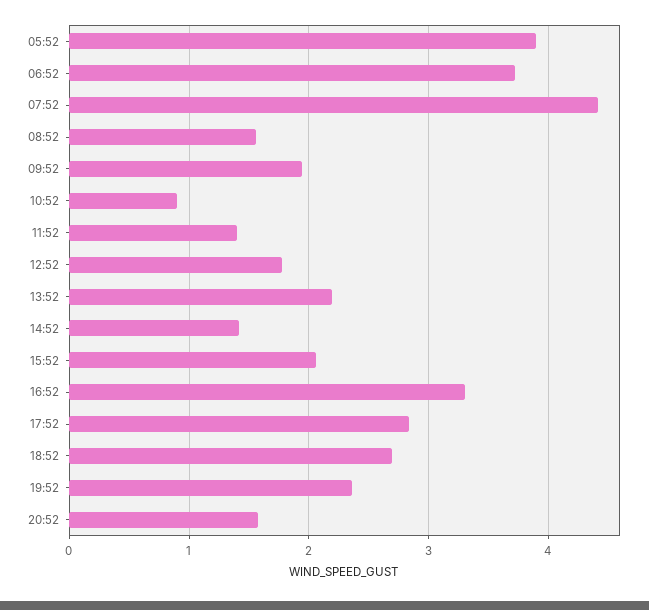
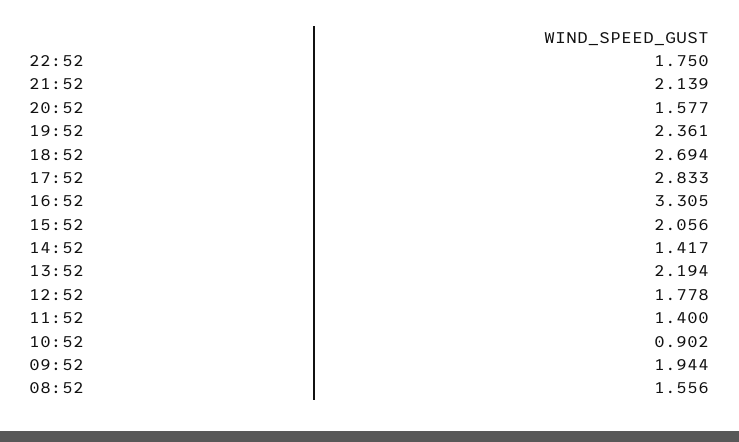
05:52: 3.9 -> none
06:52: 3.7 -> none
07:52: 4.4 -> none
22:52: none -> 1.75
21:52: none -> 2.139

